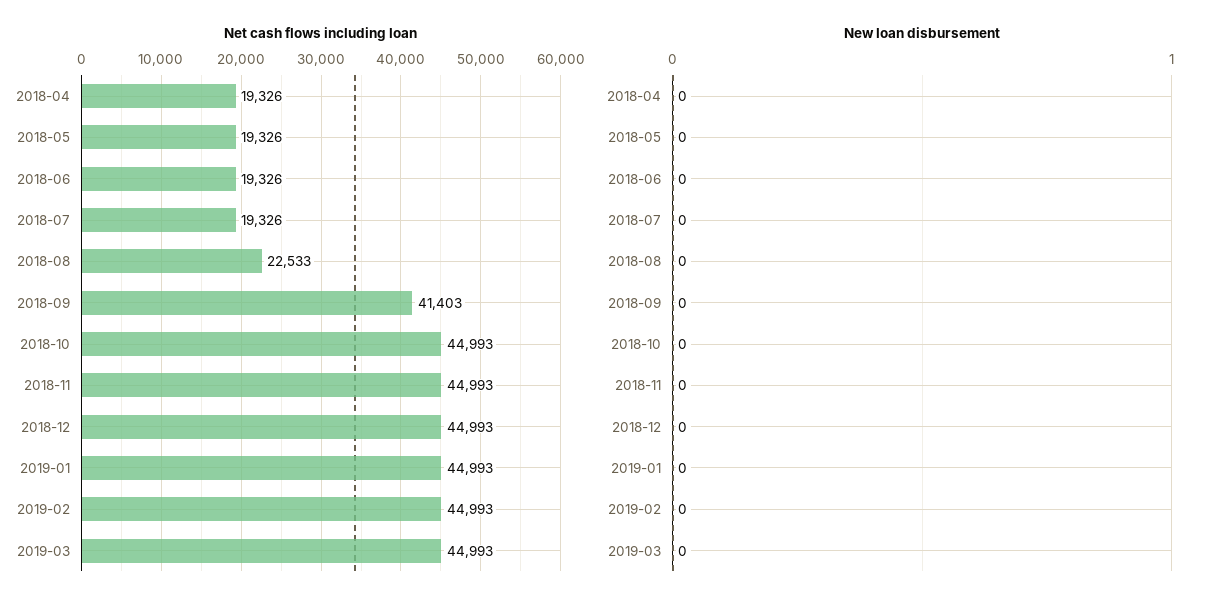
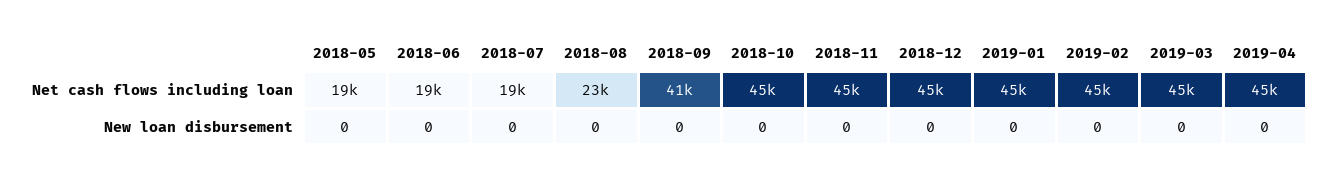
Net cash flows including loan, 2018-04: 19326 -> none
New loan disbursement, 2018-04: 0 -> none
Net cash flows including loan, 2019-04: none -> 45000
New loan disbursement, 2019-04: none -> 0

